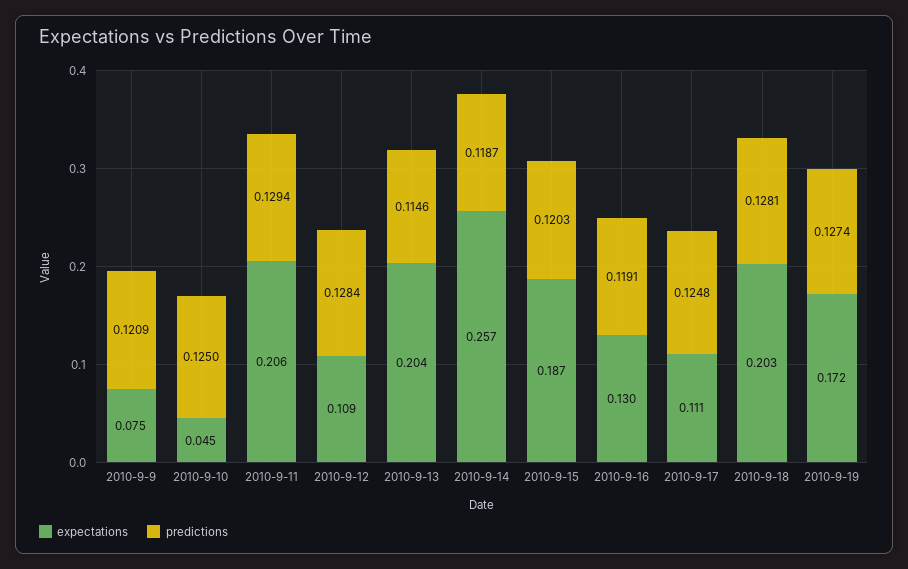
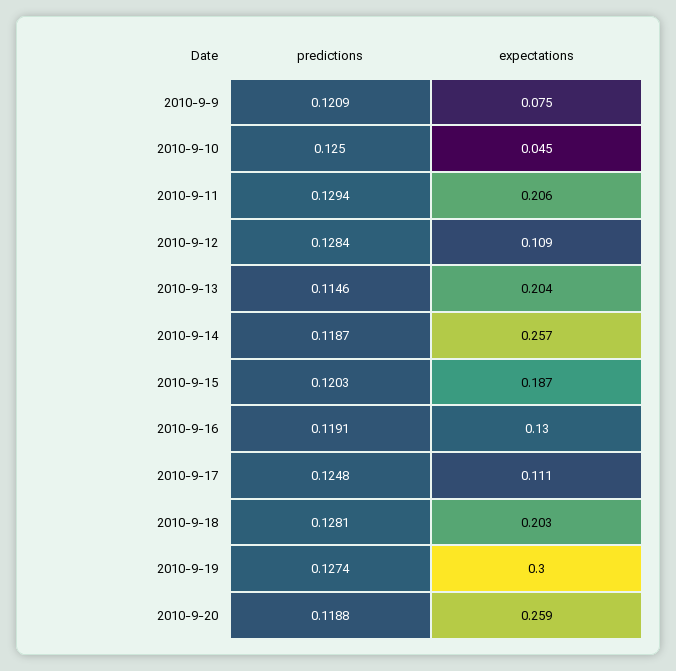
expectations, 2010-9-19: 0.172 -> 0.3
predictions, 2010-9-20: none -> 0.1188
expectations, 2010-9-20: none -> 0.259

